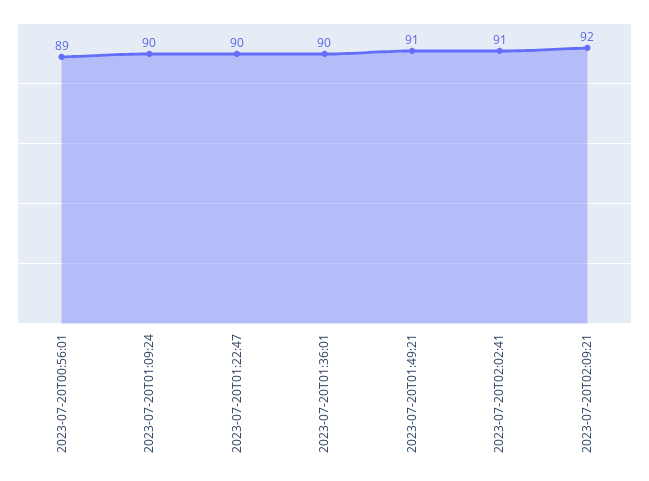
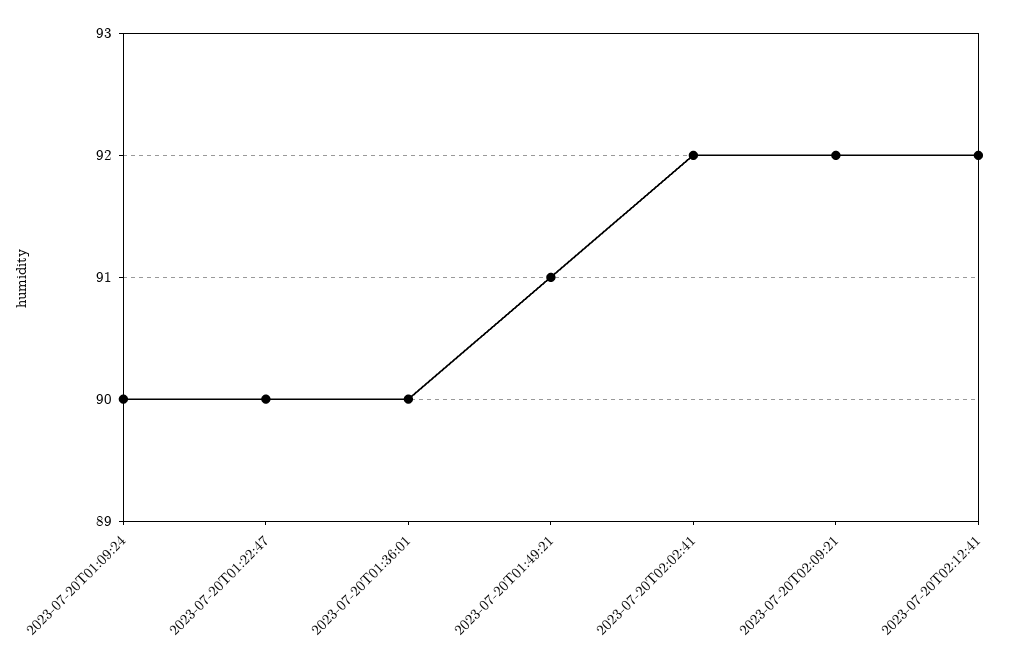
2023-07-20T00:56:01: 89 -> none
2023-07-20T02:02:41: 91 -> 92
2023-07-20T02:12:41: none -> 92

